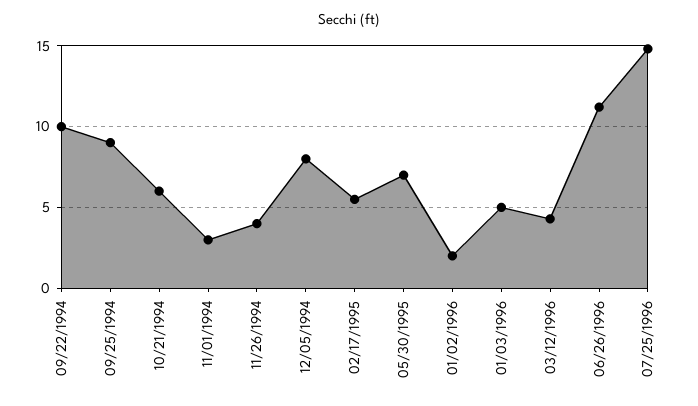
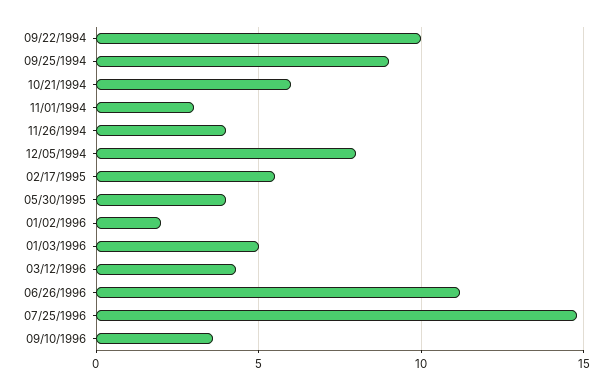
05/30/1995: 7 -> 4
09/10/1996: none -> 3.5

